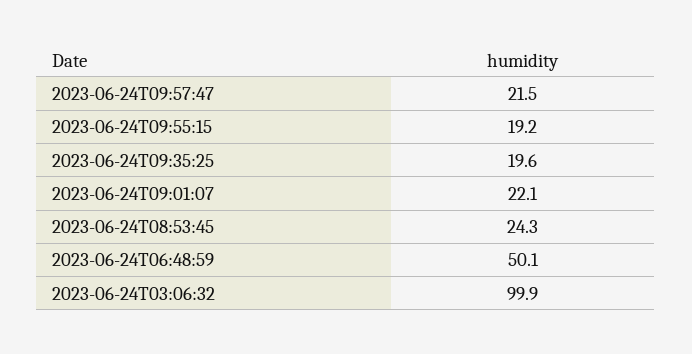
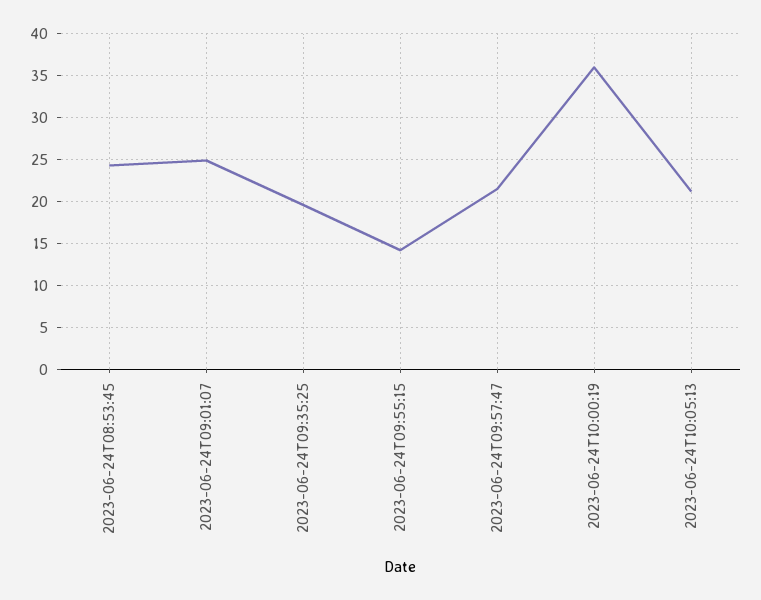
2023-06-24T09:55:15: 19.2 -> 14
2023-06-24T09:01:07: 22.1 -> 25
2023-06-24T06:48:59: 50.1 -> none
2023-06-24T03:06:32: 99.9 -> none
2023-06-24T10:00:19: none -> 36
2023-06-24T10:05:13: none -> 21

